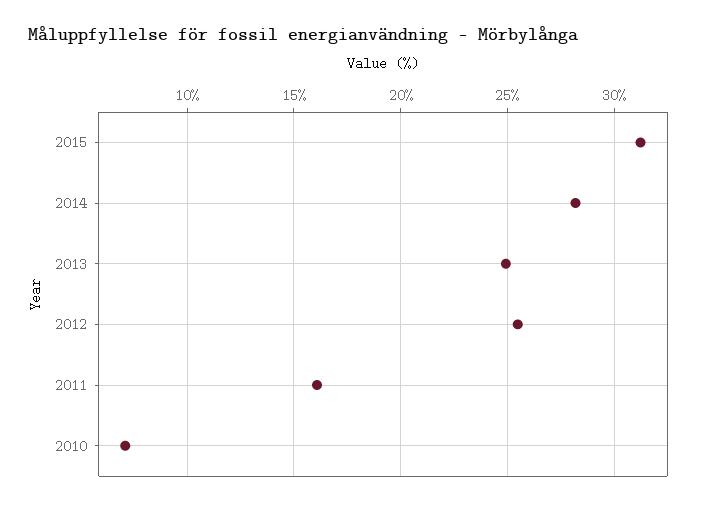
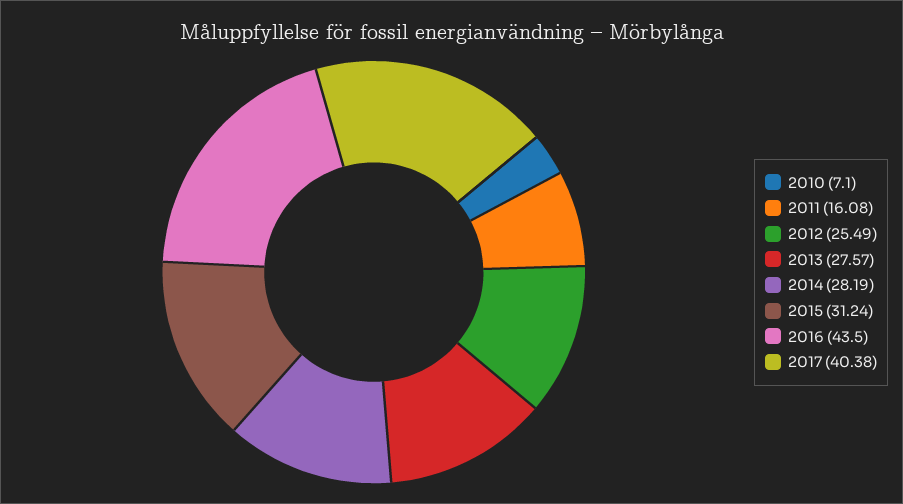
2013: 25 -> 27.57
2016: none -> 43.5
2017: none -> 40.38

